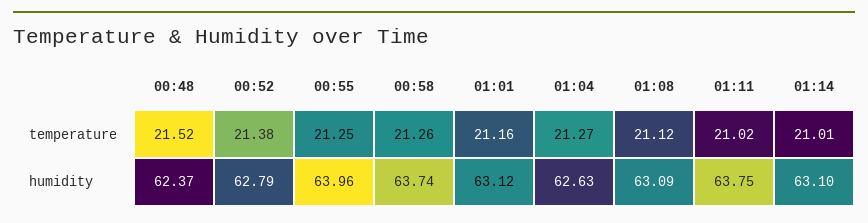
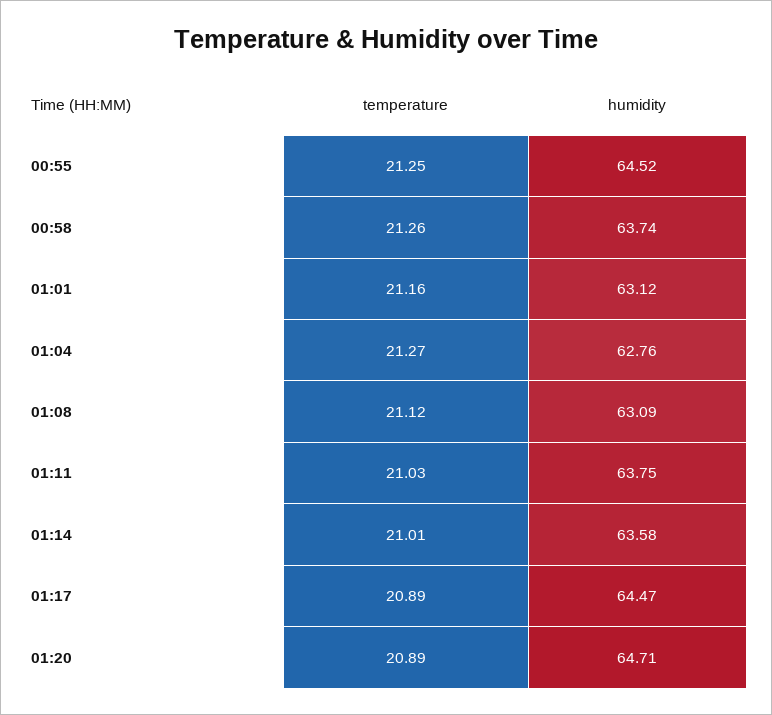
00:48, temperature: 21.52 -> none
00:52, temperature: 21.38 -> none
01:11, temperature: 21.02 -> 21.03
00:48, humidity: 62.37 -> none
00:52, humidity: 62.79 -> none
00:55, humidity: 63.96 -> 64.52
01:04, humidity: 62.63 -> 62.76
01:14, humidity: 63.1 -> 63.58
01:17, temperature: none -> 20.89
01:17, humidity: none -> 64.47
01:20, temperature: none -> 20.89
01:20, humidity: none -> 64.71

